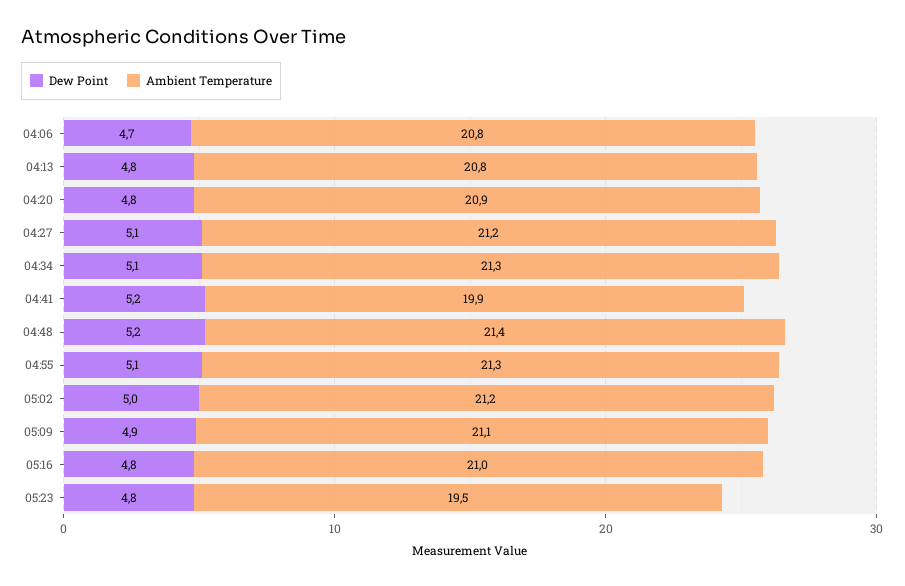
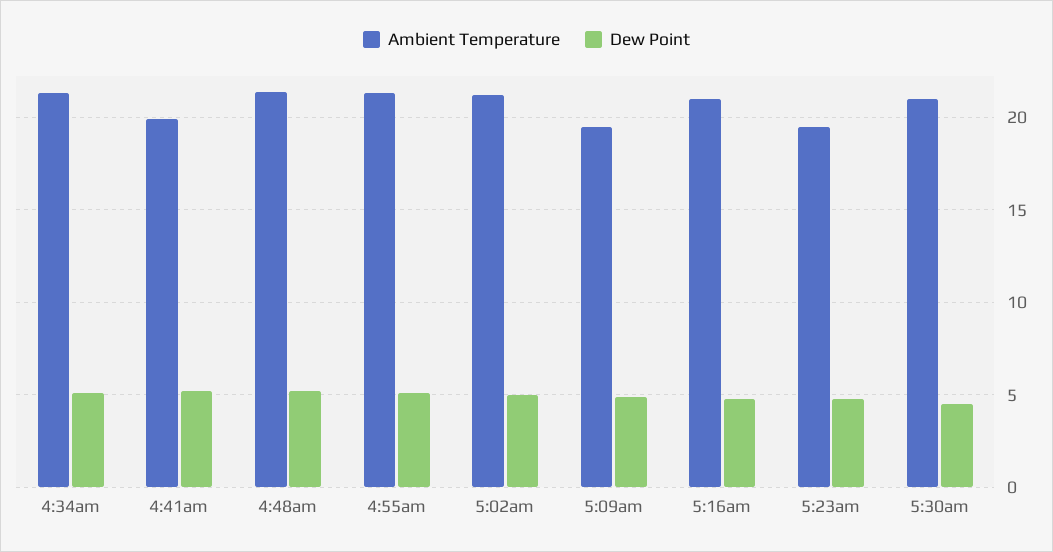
Dew Point, 04:06: 4.7 -> none
Ambient Temperature, 04:06: 20.8 -> none
Dew Point, 04:13: 4.8 -> none
Ambient Temperature, 04:13: 20.8 -> none
Dew Point, 04:20: 4.8 -> none
Ambient Temperature, 04:20: 20.9 -> none
Dew Point, 04:27: 5.1 -> none
Ambient Temperature, 04:27: 21.2 -> none
Ambient Temperature, 05:09: 21.1 -> 19.5
Ambient Temperature, 5:30am: none -> 21
Dew Point, 5:30am: none -> 4.5

